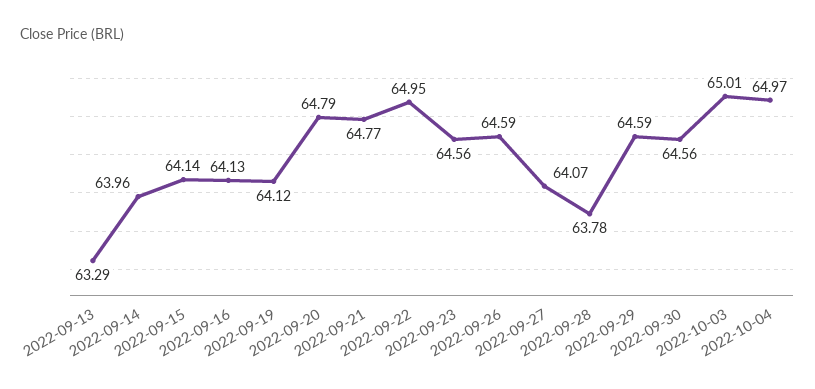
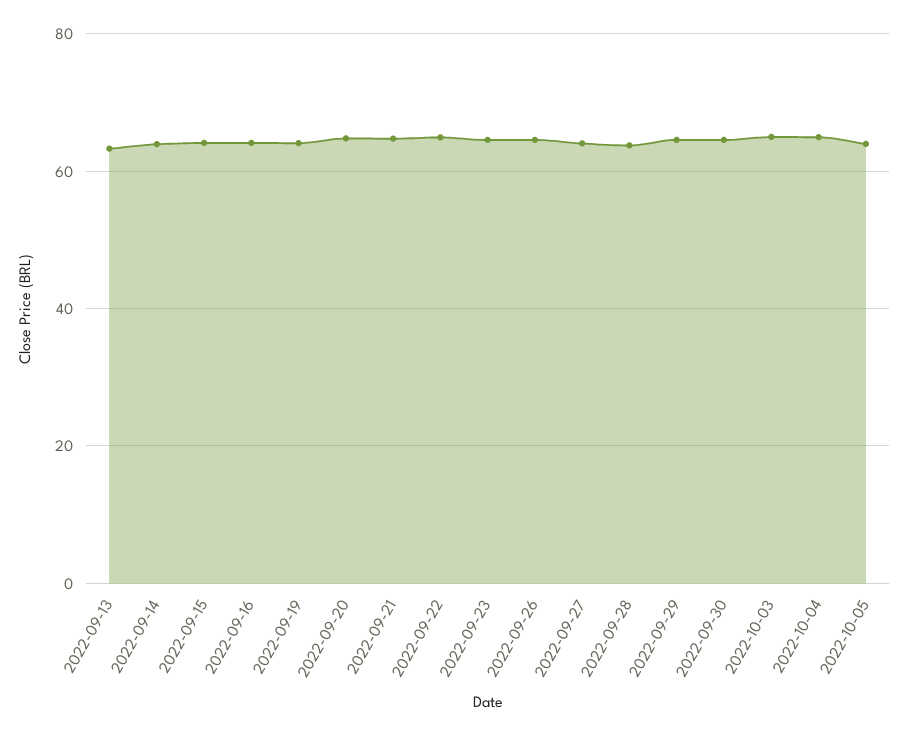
2022-10-05: none -> 64

